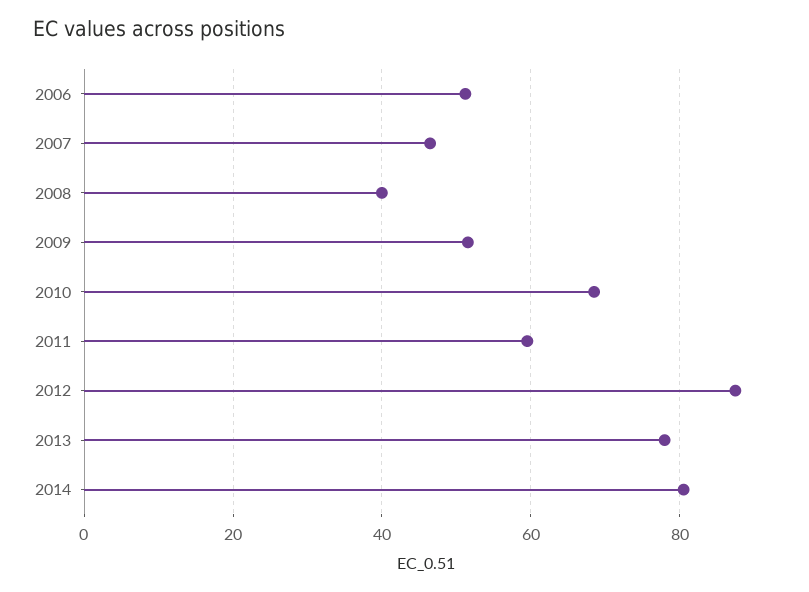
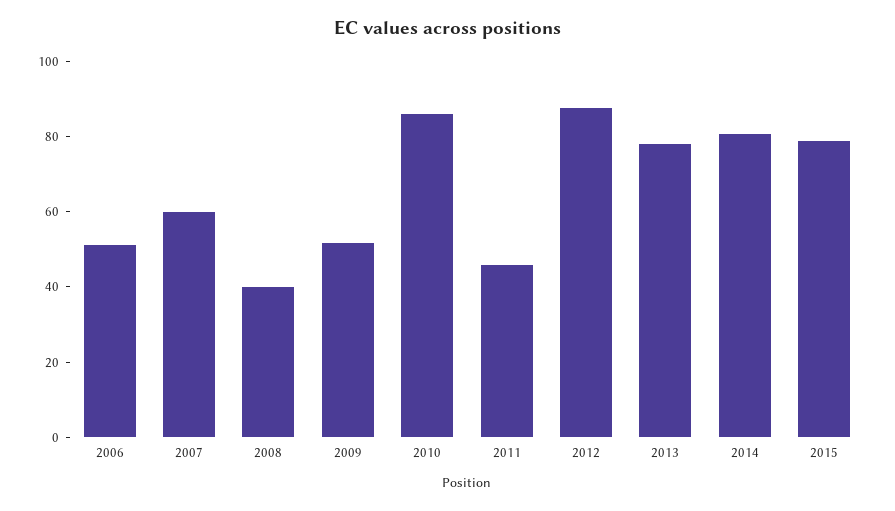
2007: 46 -> 60
2010: 68 -> 85
2011: 60 -> 45
2015: none -> 80

